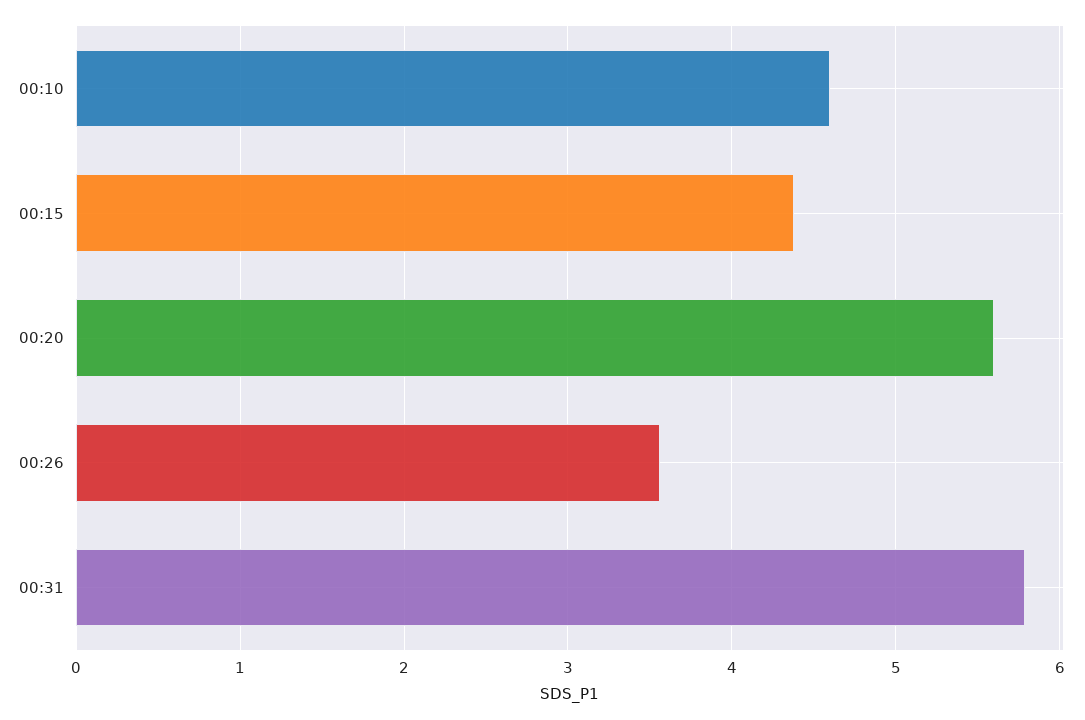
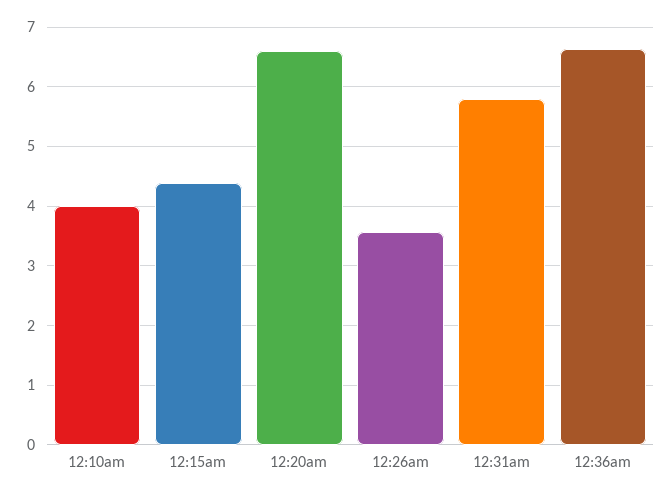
00:10: 4.6 -> 4
00:20: 5.6 -> 6.6
12:36am: none -> 6.6

